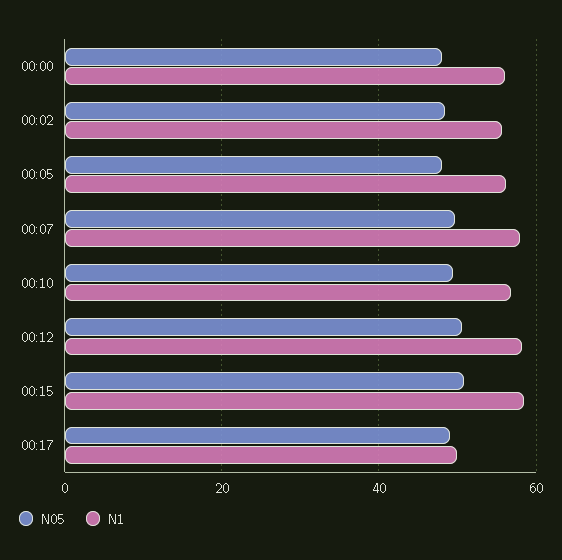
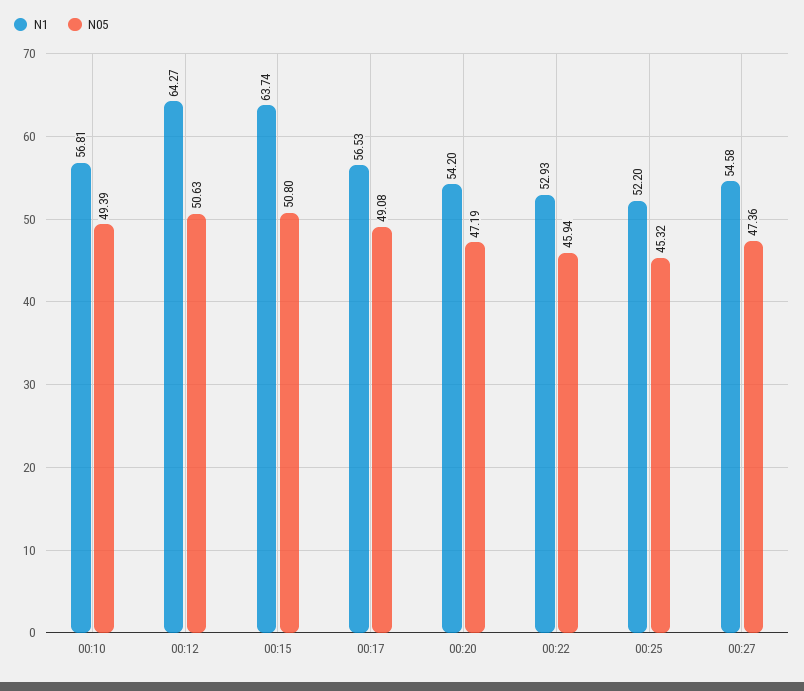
N05, 00:00: 48 -> none
N1, 00:00: 56 -> none
N05, 00:02: 48 -> none
N1, 00:02: 56 -> none
N05, 00:05: 48 -> none
N1, 00:05: 56 -> none
N05, 00:07: 50 -> none
N1, 00:07: 58 -> none
N1, 00:12: 58 -> 64.27
N1, 00:15: 58 -> 63.74
N1, 00:17: 50 -> 56.53
N1, 00:20: none -> 54.2
N05, 00:20: none -> 47.19
N1, 00:22: none -> 52.93
N05, 00:22: none -> 45.94
N1, 00:25: none -> 52.2
N05, 00:25: none -> 45.32
N1, 00:27: none -> 54.58
N05, 00:27: none -> 47.36

